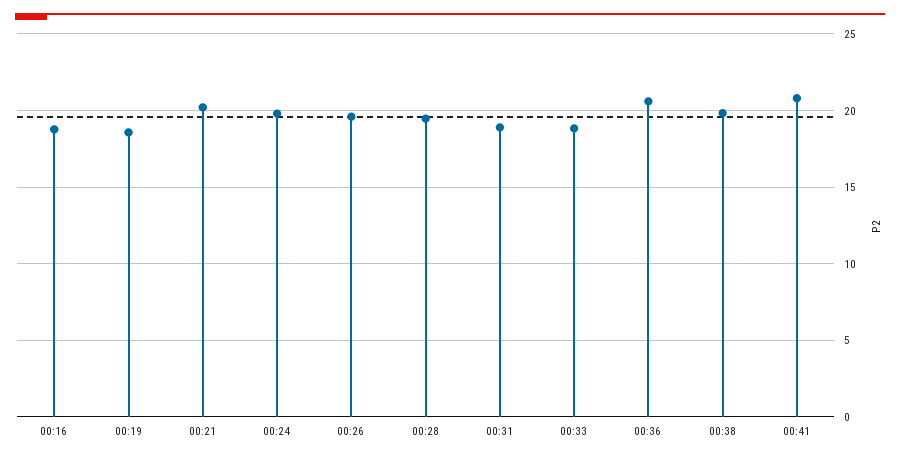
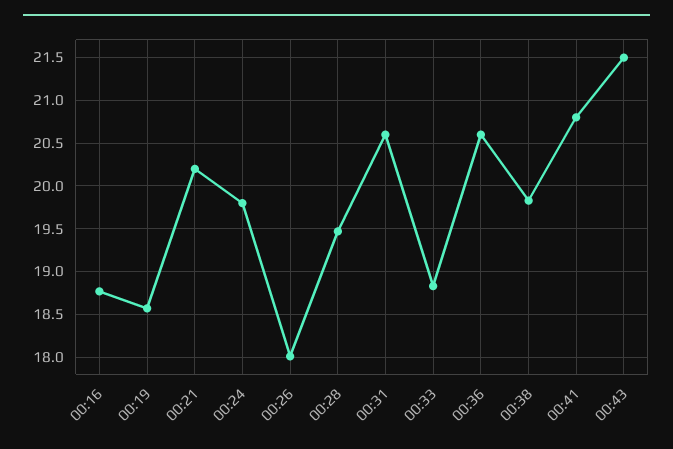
00:26: 19.5 -> 18
00:31: 19 -> 20.6
00:43: none -> 21.5

